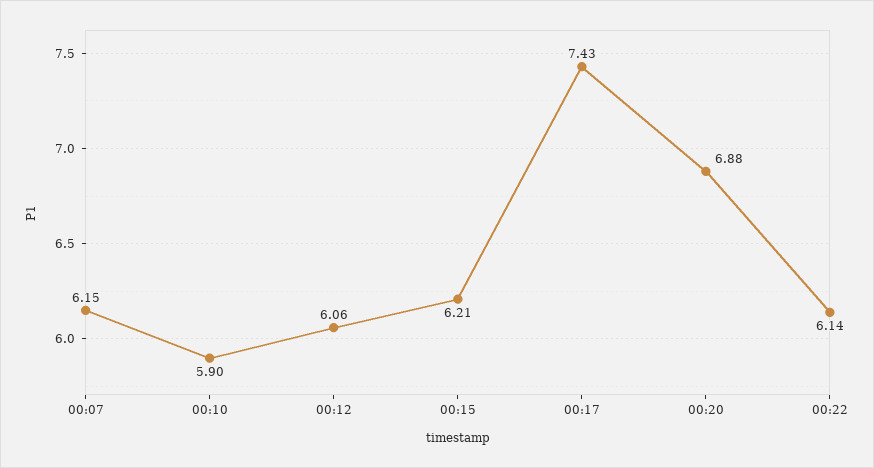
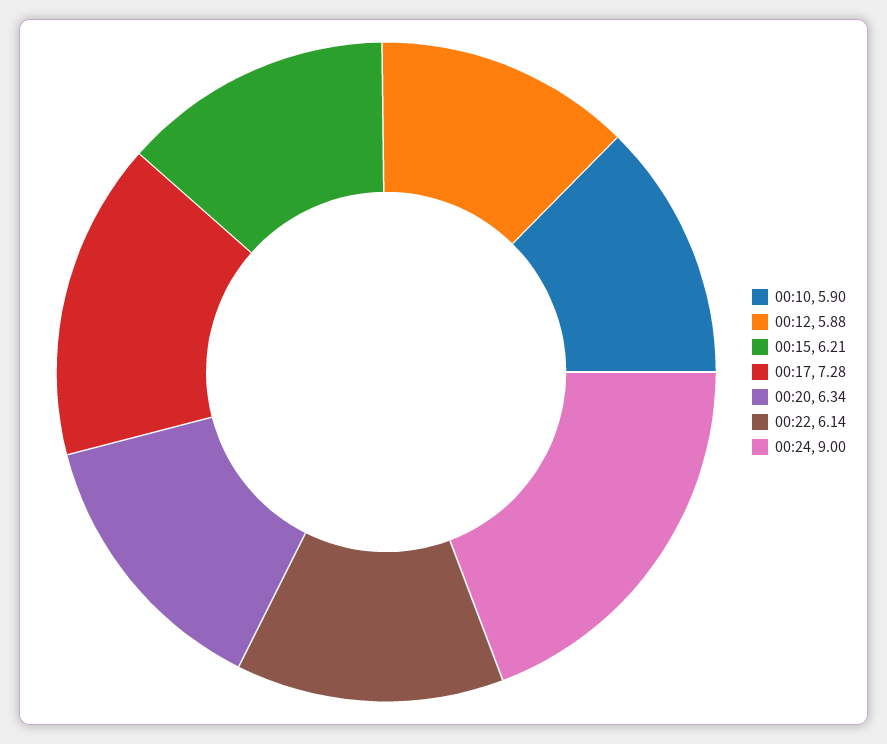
00:07: 6.15 -> none
00:12: 6.06 -> 5.88
00:17: 7.43 -> 7.28
00:20: 6.88 -> 6.34
00:24: none -> 9

